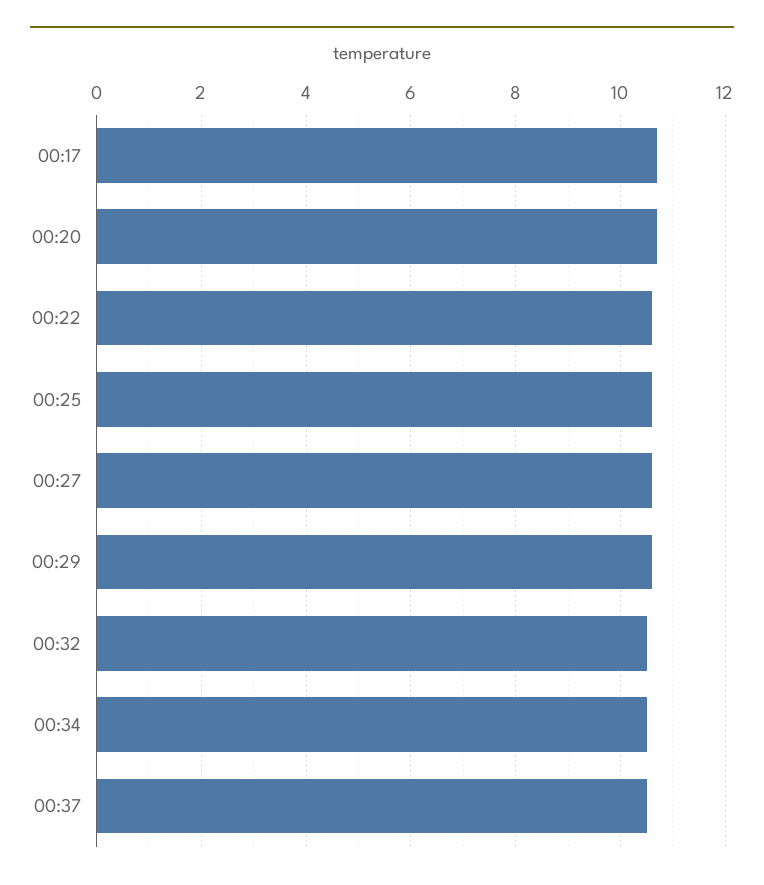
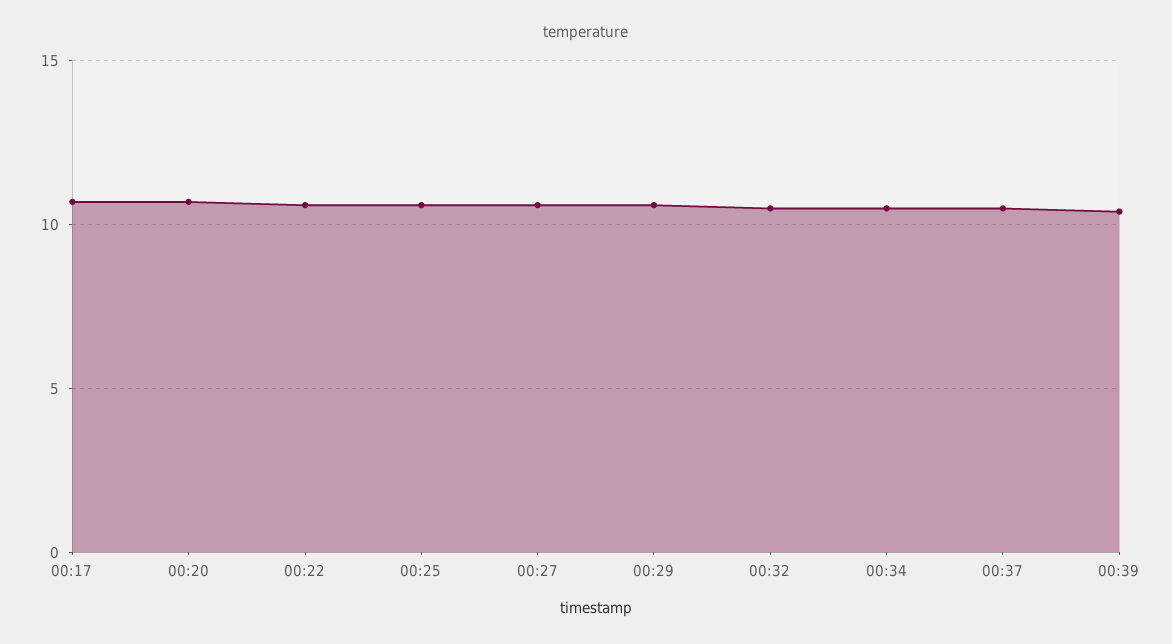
00:39: none -> 10.5

